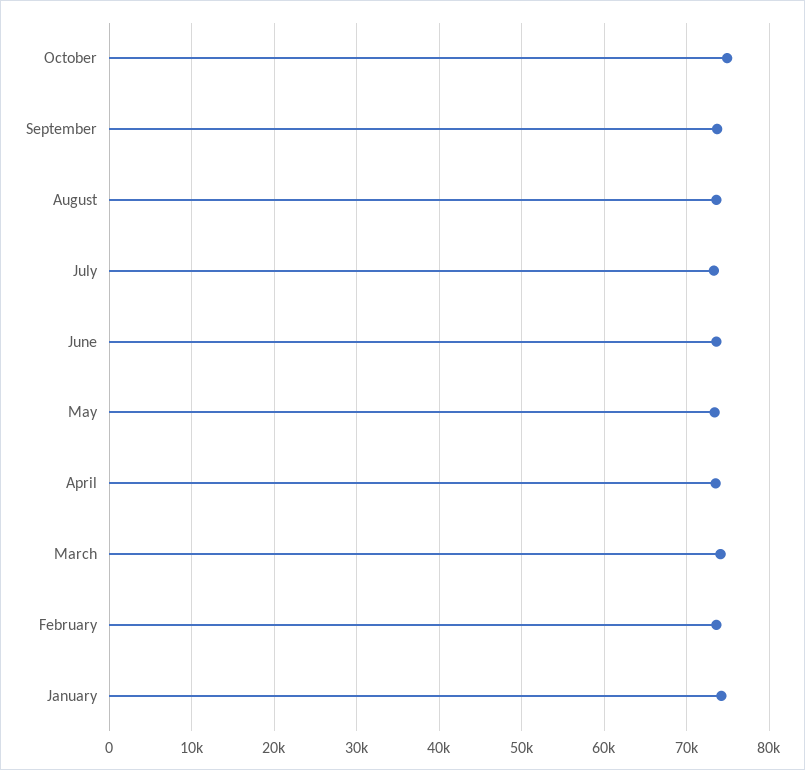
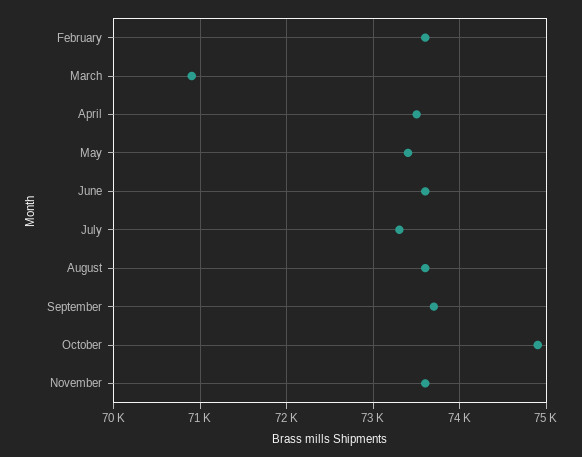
March: 74000 -> 70900
January: 74000 -> none
November: none -> 73600

